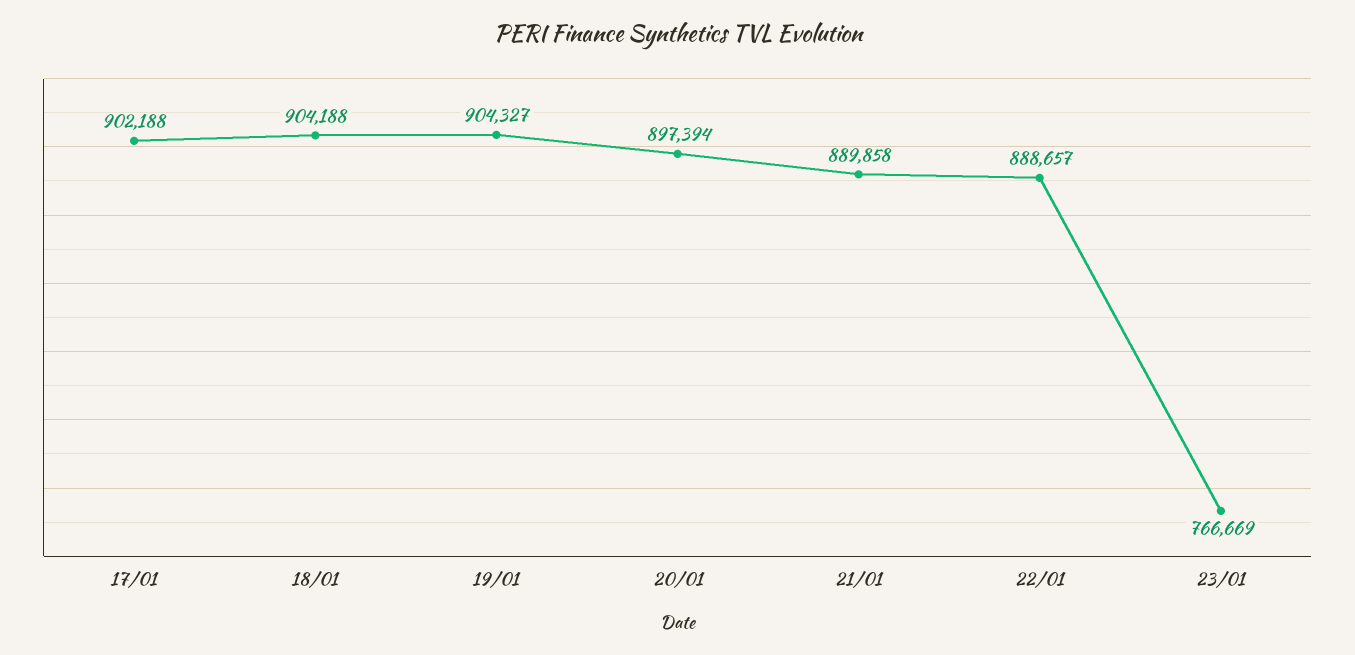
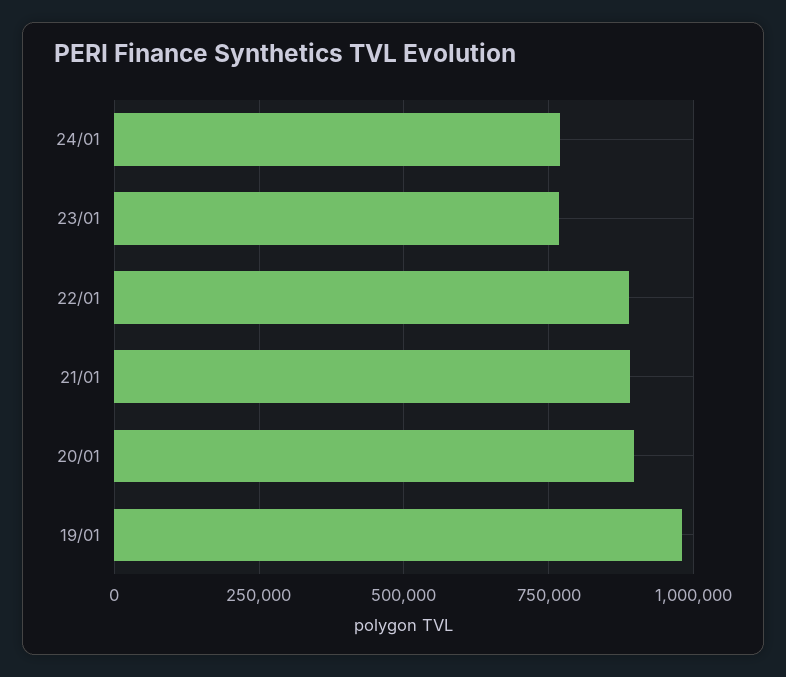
17/01: 902188 -> none
18/01: 904188 -> none
19/01: 904327 -> 975000
24/01: none -> 775000

